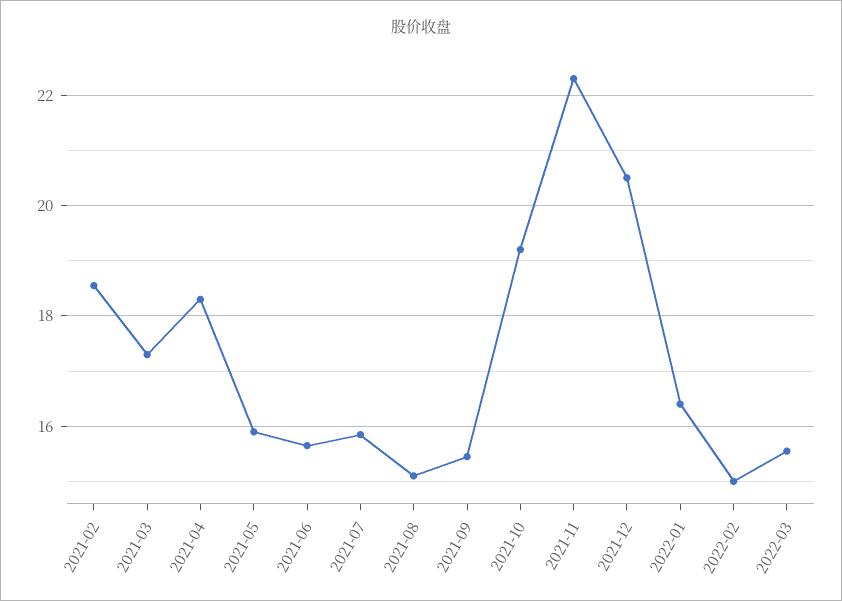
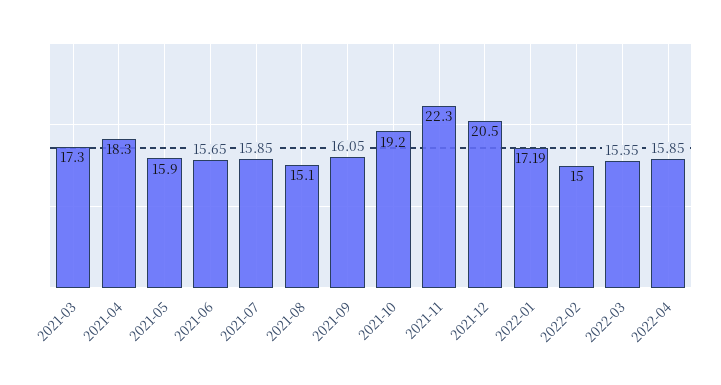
2021-02: 18.6 -> none
2021-09: 15.4 -> 16.05
2022-01: 16.4 -> 17.19
2022-04: none -> 15.85

